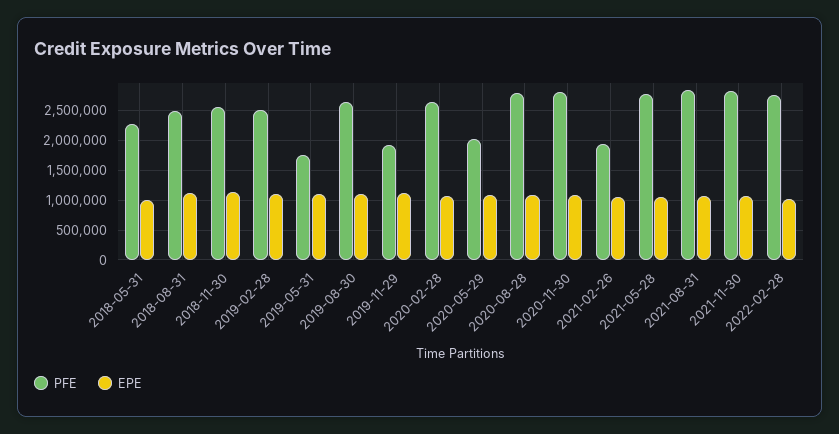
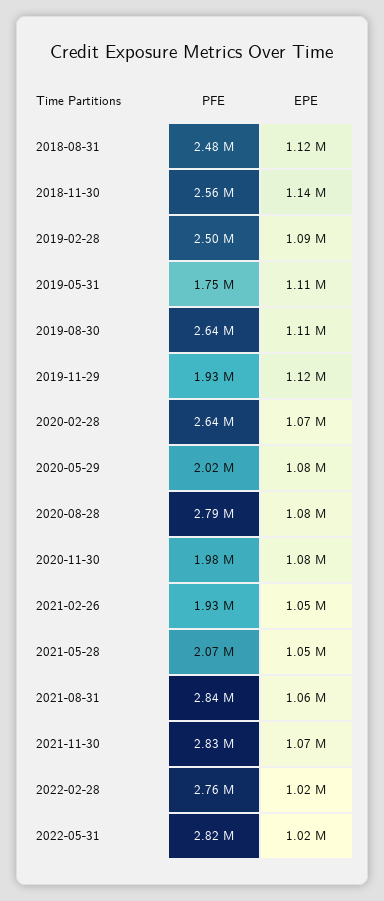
PFE, 2018-05-31: 2250000 -> none
EPE, 2018-05-31: 1000000 -> none
PFE, 2020-11-30: 2750000 -> 1980000
PFE, 2021-05-28: 2750000 -> 2070000
PFE, 2022-05-31: none -> 2820000
EPE, 2022-05-31: none -> 1020000

